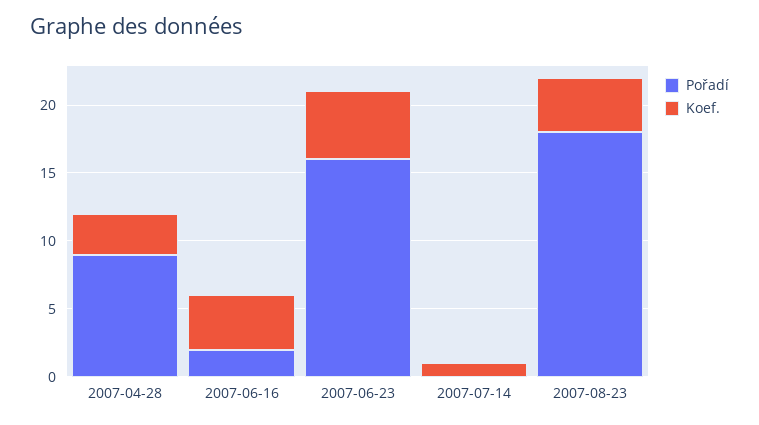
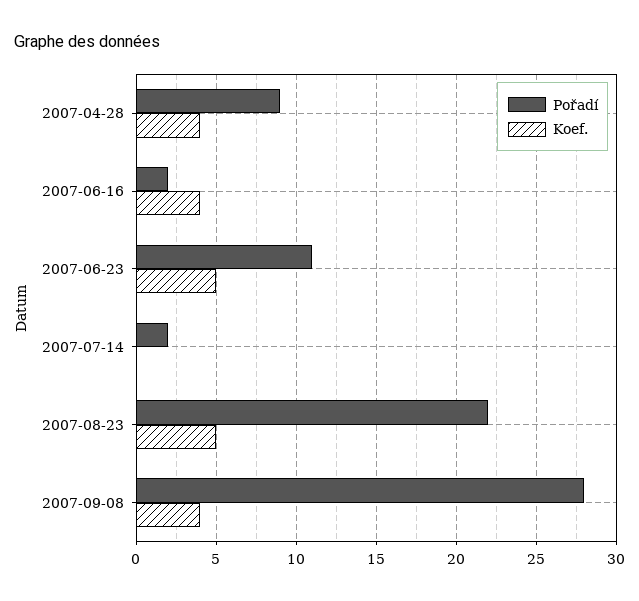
Koef., 2007-04-28: 3 -> 4
Pořadí, 2007-06-23: 16 -> 11
Pořadí, 2007-07-14: 0 -> 2
Koef., 2007-07-14: 1 -> 0
Pořadí, 2007-08-23: 18 -> 22
Koef., 2007-08-23: 4 -> 5
Pořadí, 2007-09-08: none -> 28
Koef., 2007-09-08: none -> 4

